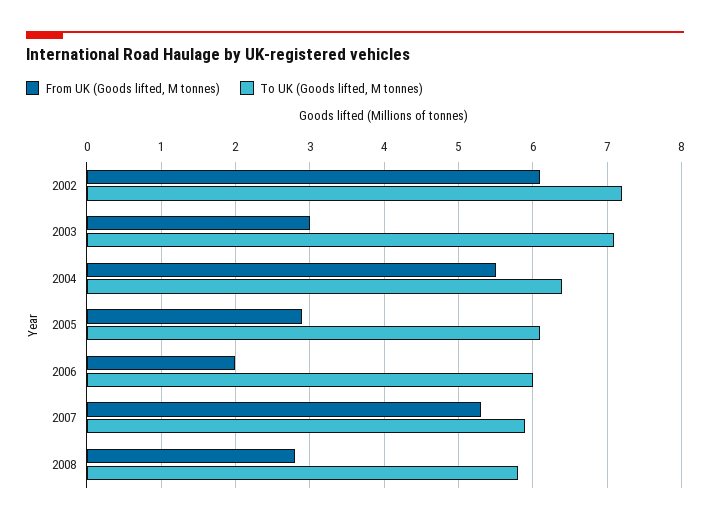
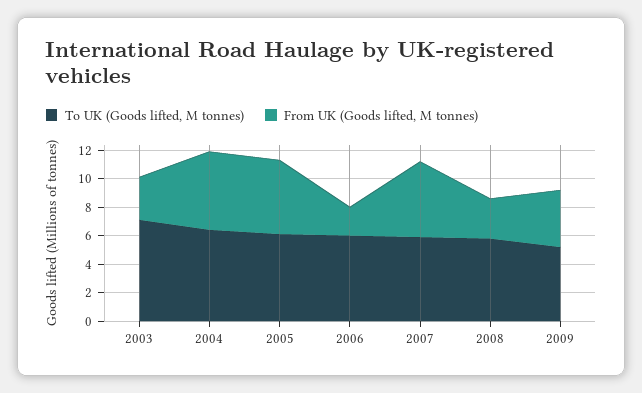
From UK (Goods lifted, M tonnes), 2002: 6.1 -> none
To UK (Goods lifted, M tonnes), 2002: 7.2 -> none
From UK (Goods lifted, M tonnes), 2005: 2.9 -> 5
To UK (Goods lifted, M tonnes), 2009: none -> 5
From UK (Goods lifted, M tonnes), 2009: none -> 4

